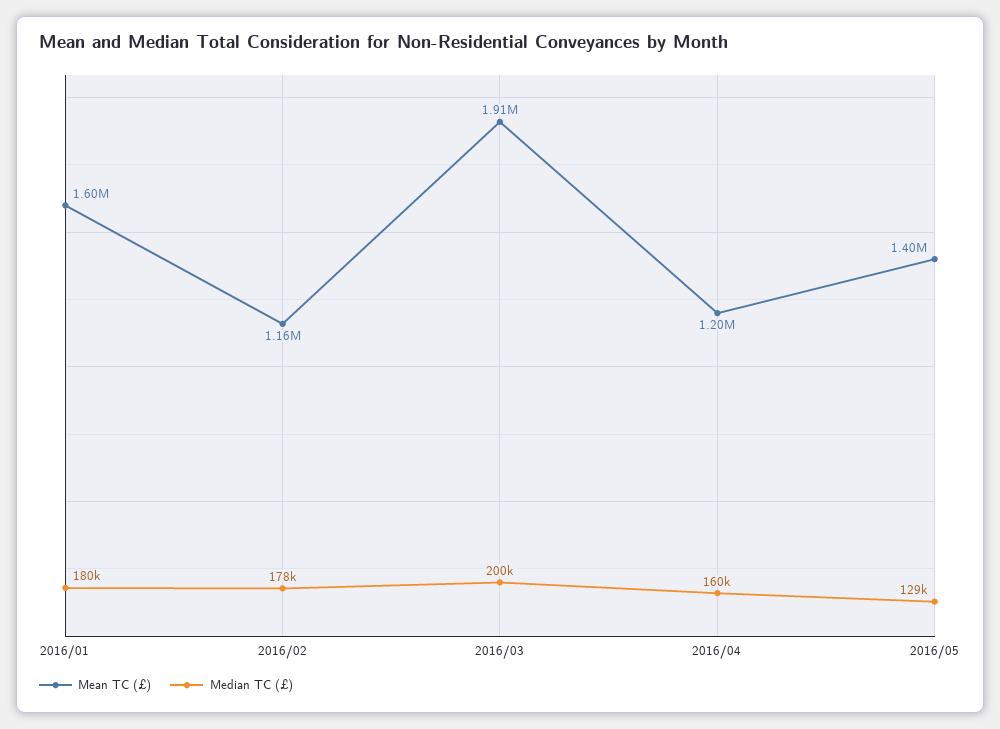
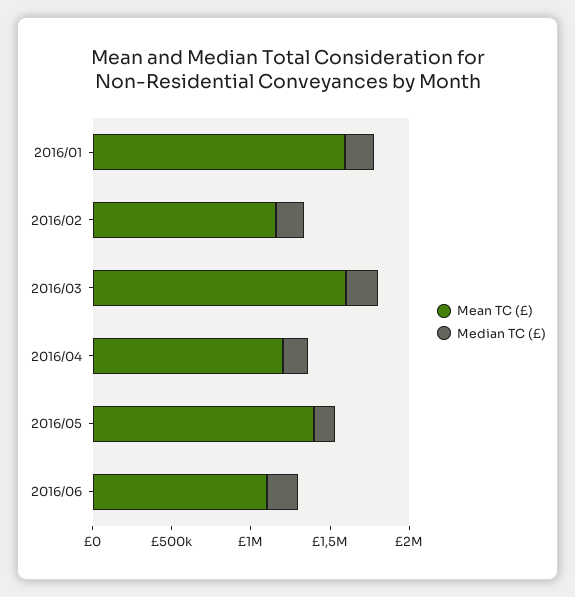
Mean TC (£), 2016/03: 1910000 -> 1600000
Mean TC (£), 2016/06: none -> 1100000
Median TC (£), 2016/06: none -> 200000

